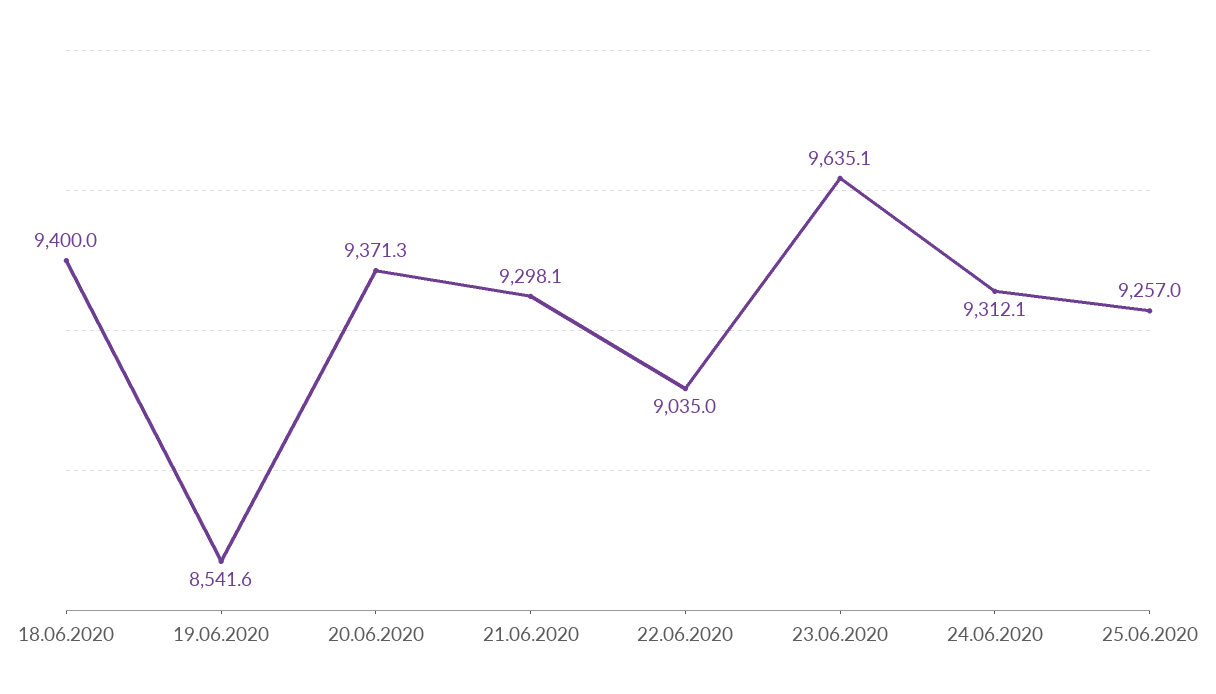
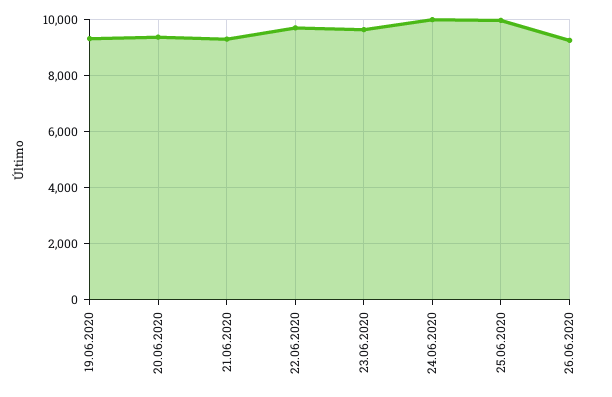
18.06.2020: 9400 -> none
19.06.2020: 8541.6 -> 9250
22.06.2020: 9035 -> 9750
24.06.2020: 9312.1 -> 10000
25.06.2020: 9257 -> 10000
26.06.2020: none -> 9250

